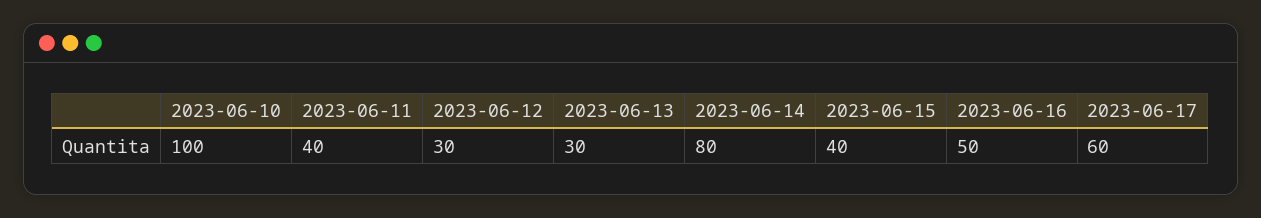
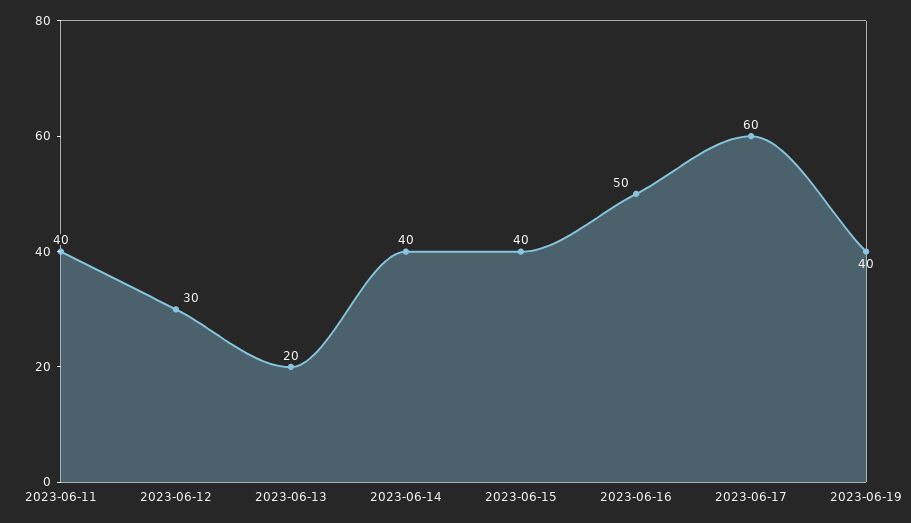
2023-06-10: 100 -> none
2023-06-13: 30 -> 20
2023-06-14: 80 -> 40
2023-06-19: none -> 40

